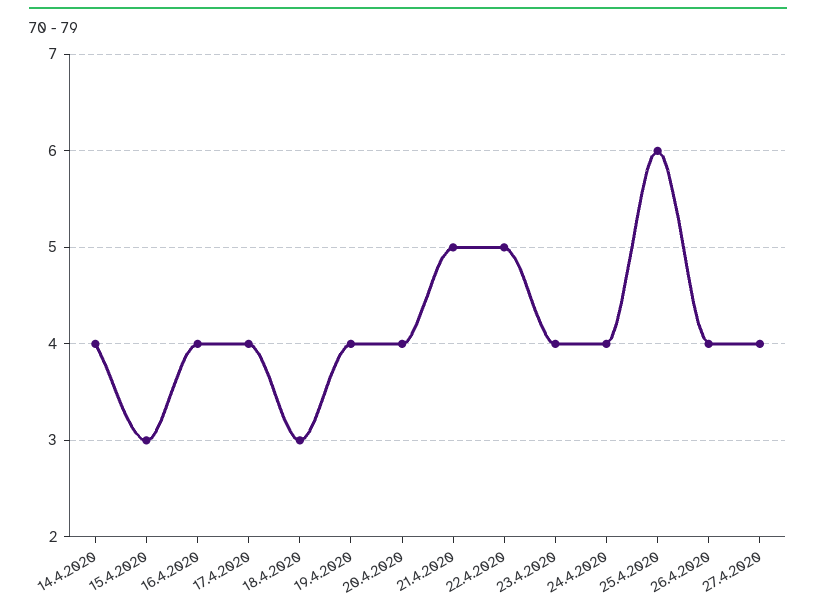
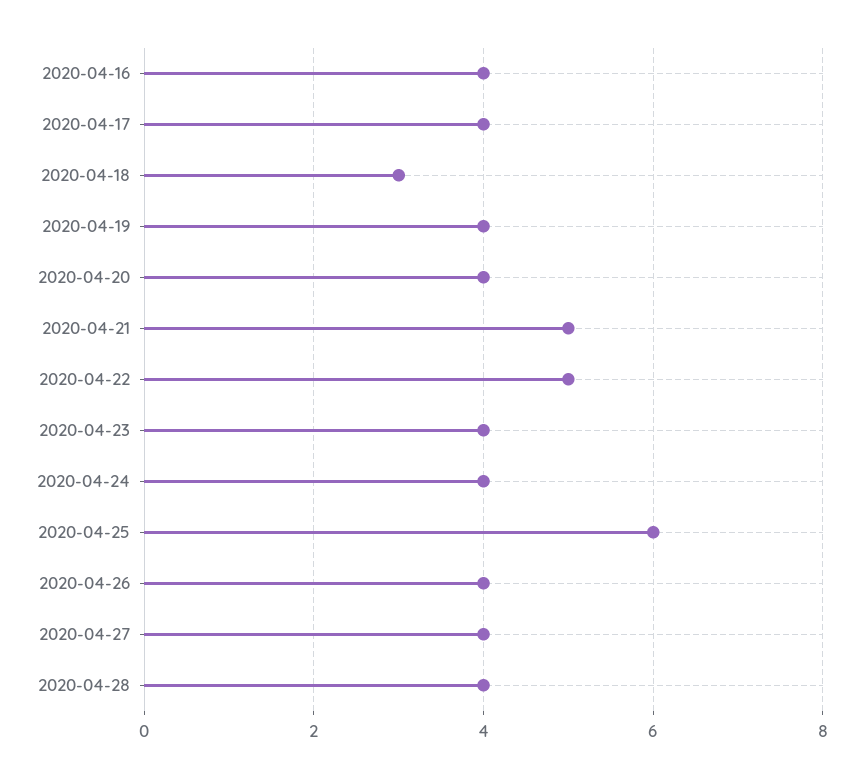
14.4.2020: 4 -> none
15.4.2020: 3 -> none
2020-04-28: none -> 4

